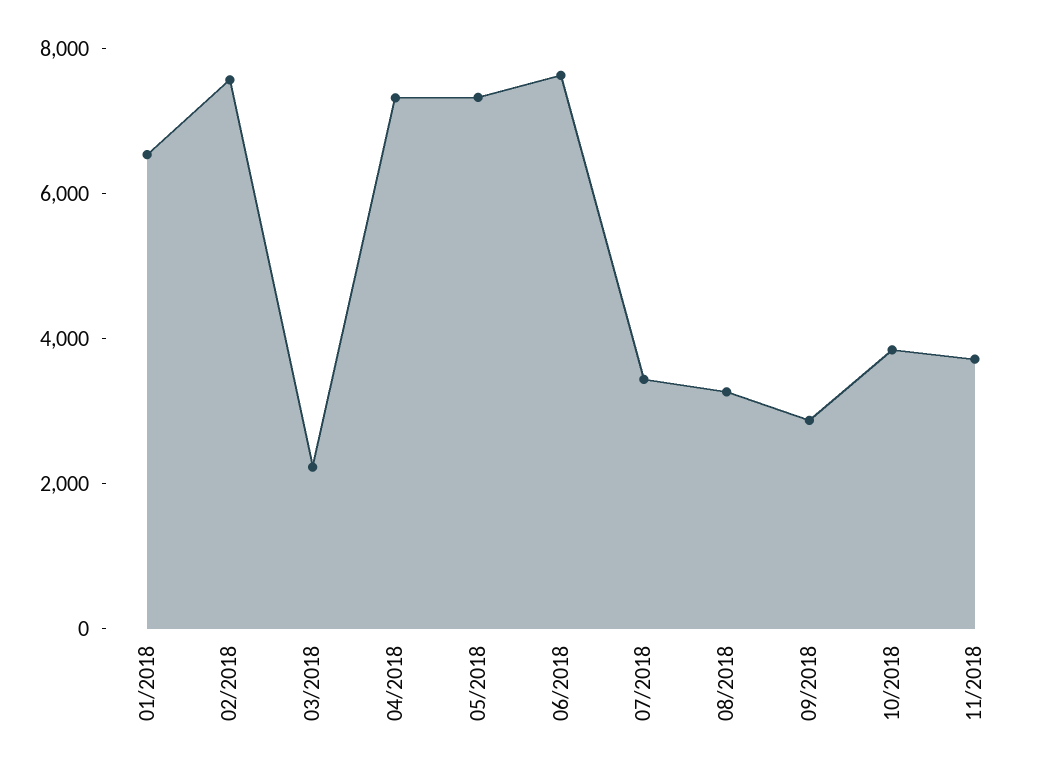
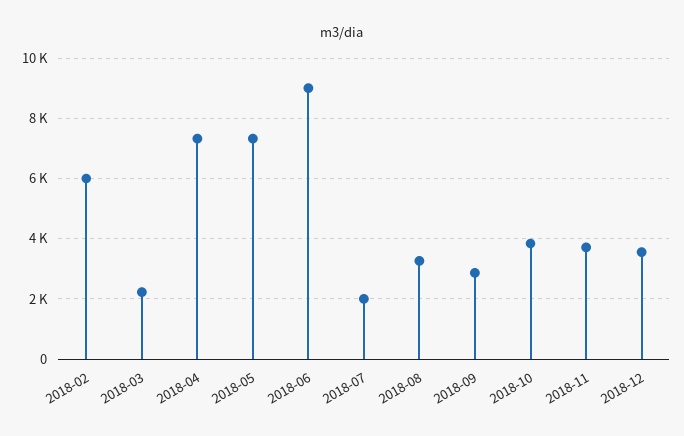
01/2018: 6500 -> none
02/2018: 7500 -> 6000
06/2018: 7500 -> 9000
07/2018: 3500 -> 2000
2018-12: none -> 3600

